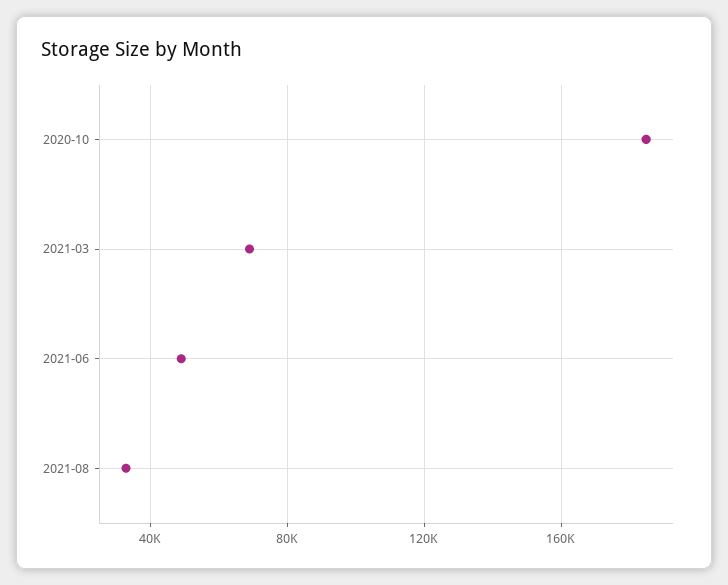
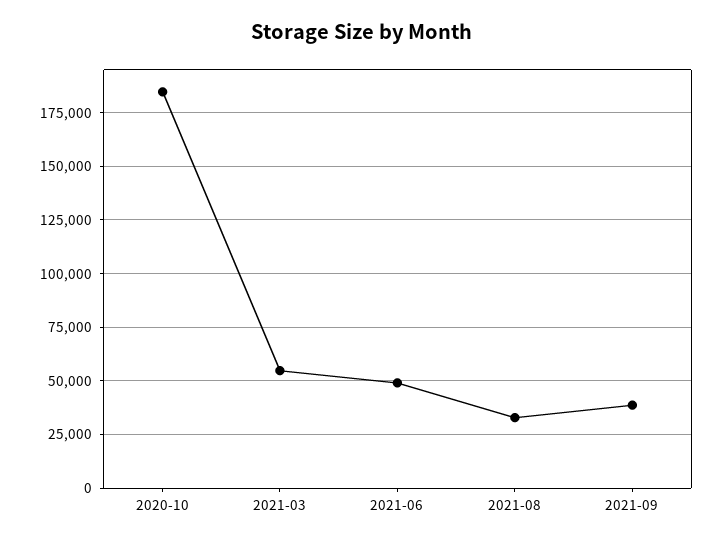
2021-03: 70000 -> 55000
2021-09: none -> 40000

